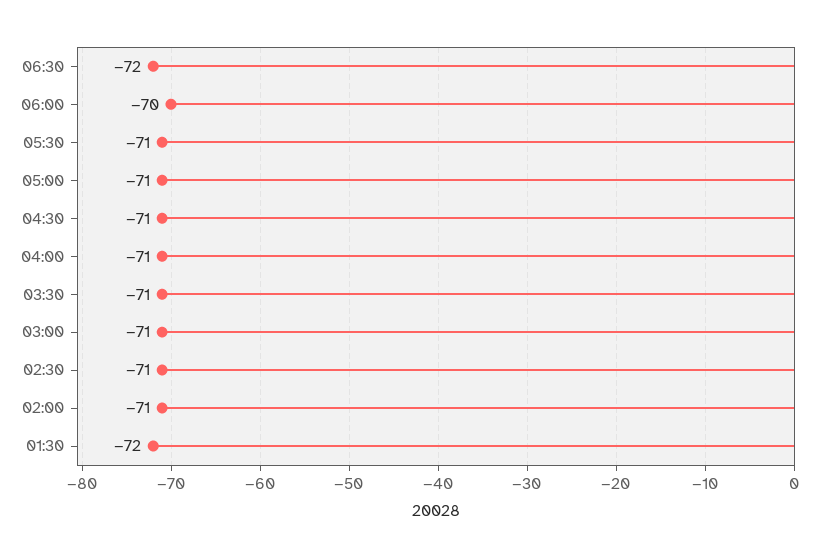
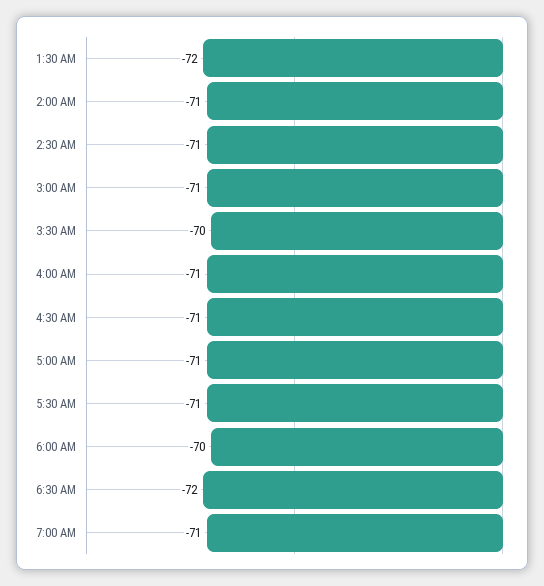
03:30: -71 -> -70
7:00 AM: none -> -71

